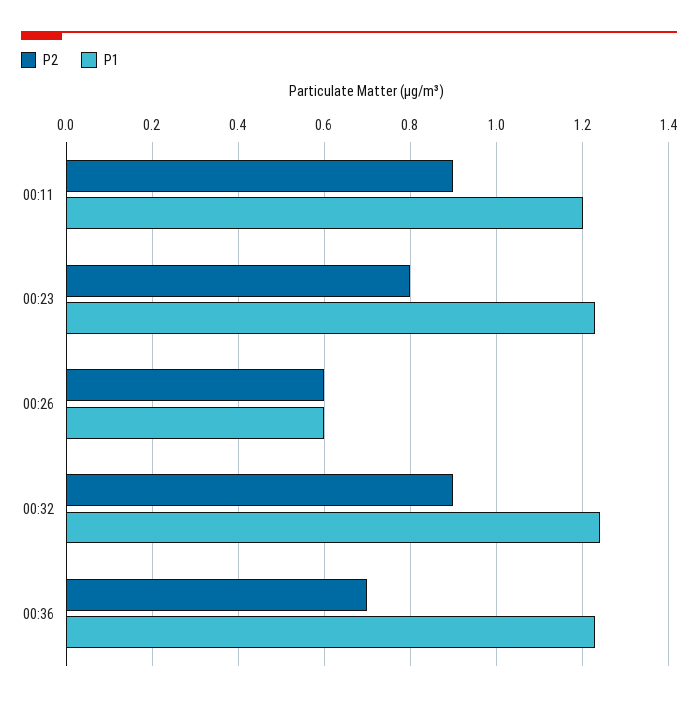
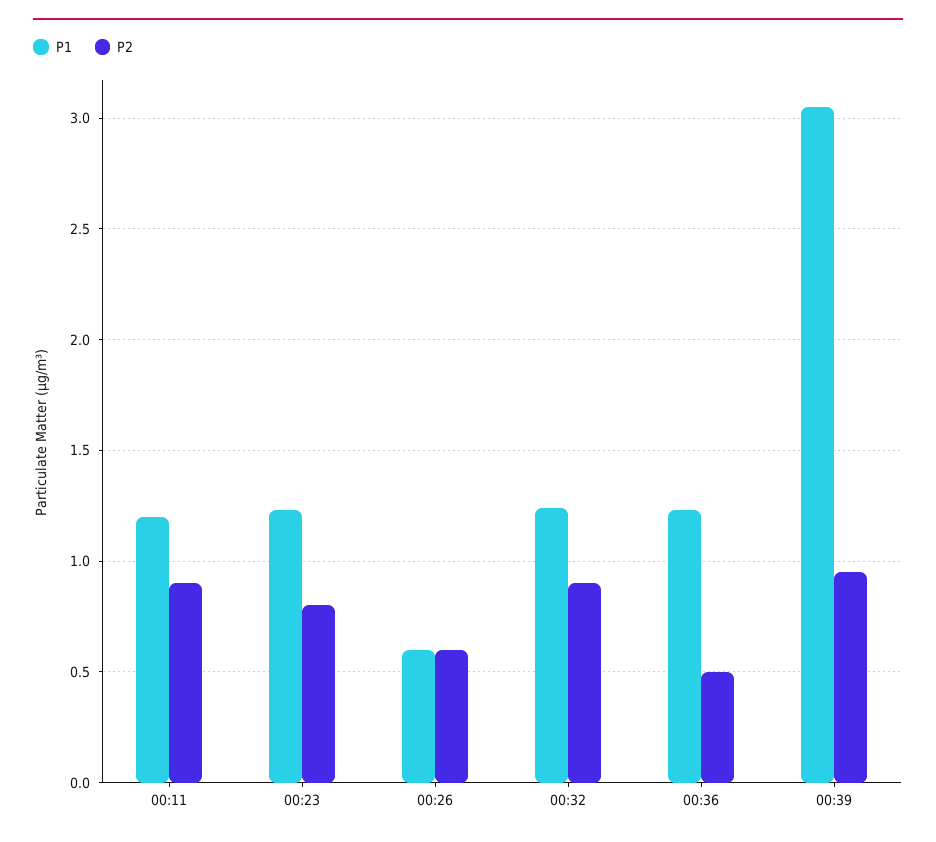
P2, 00:36: 0.7 -> 0.5
P1, 00:39: none -> 3.05
P2, 00:39: none -> 0.95

